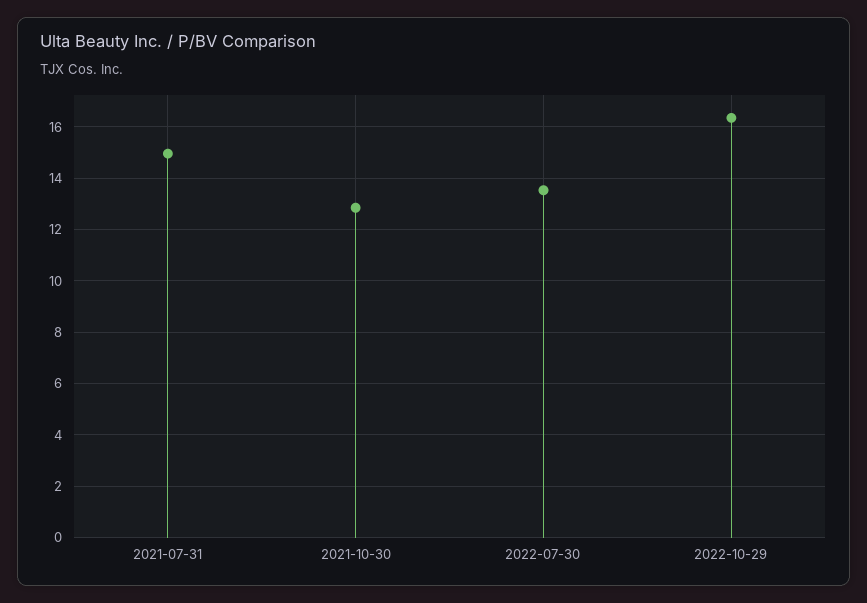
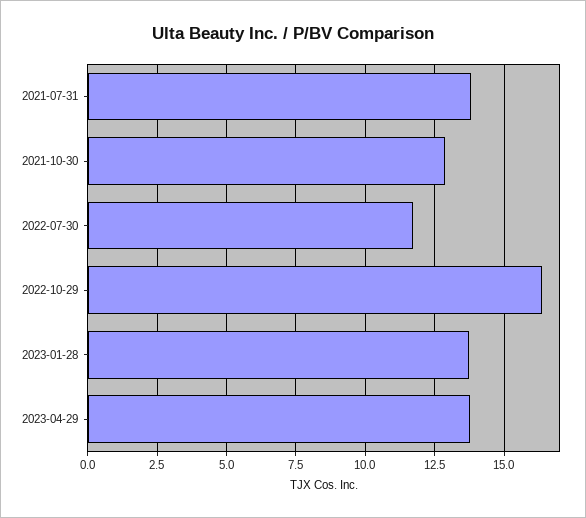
2021-07-31: 15 -> 13.75
2022-07-30: 13.5 -> 11.75
2023-01-28: none -> 13.75
2023-04-29: none -> 13.75

